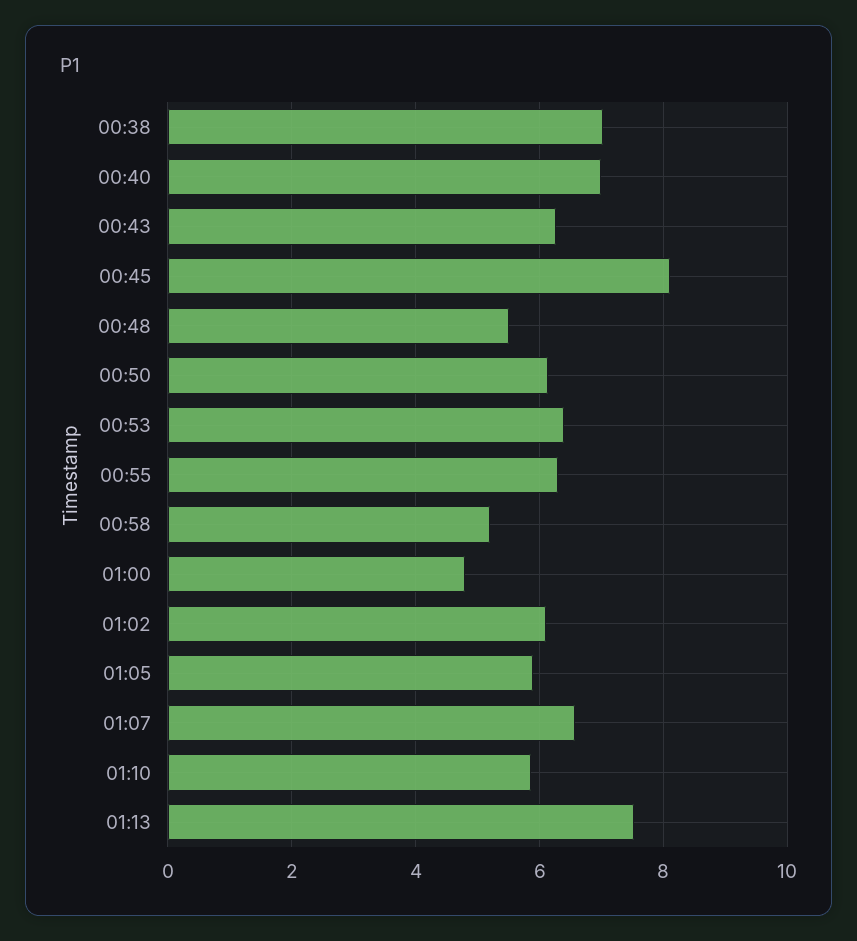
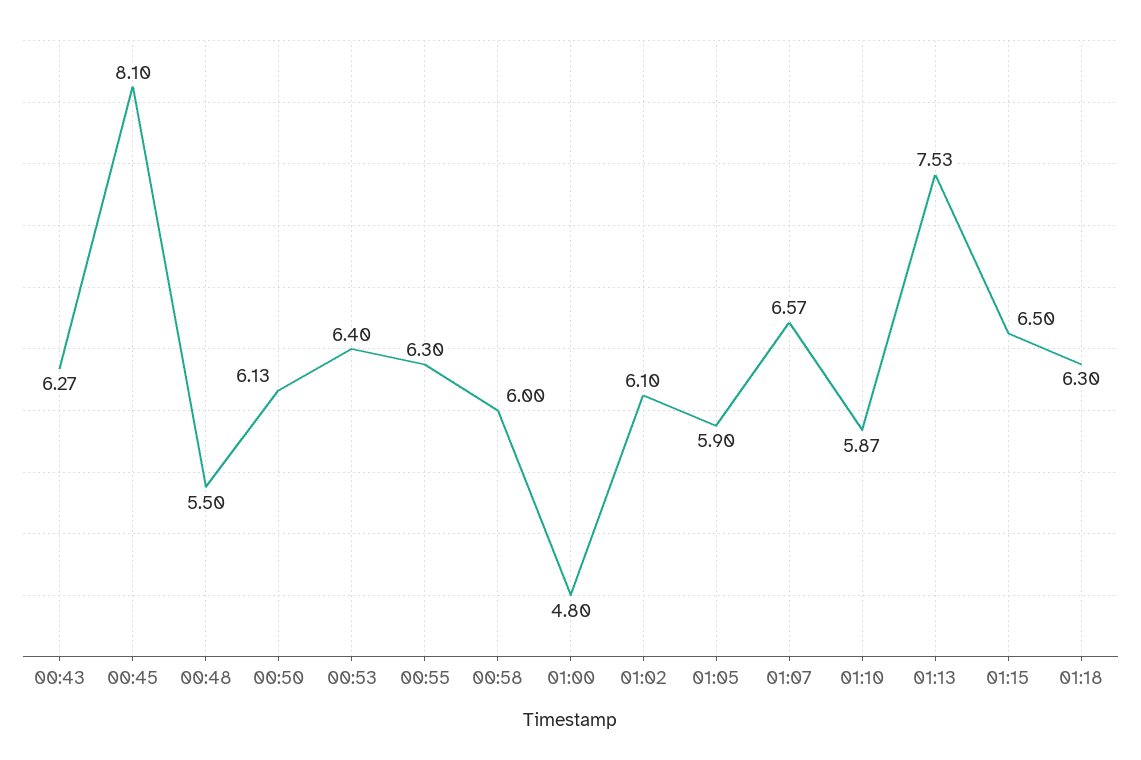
00:38: 7 -> none
00:40: 7 -> none
00:58: 5.2 -> 6
01:15: none -> 6.5
01:18: none -> 6.3

